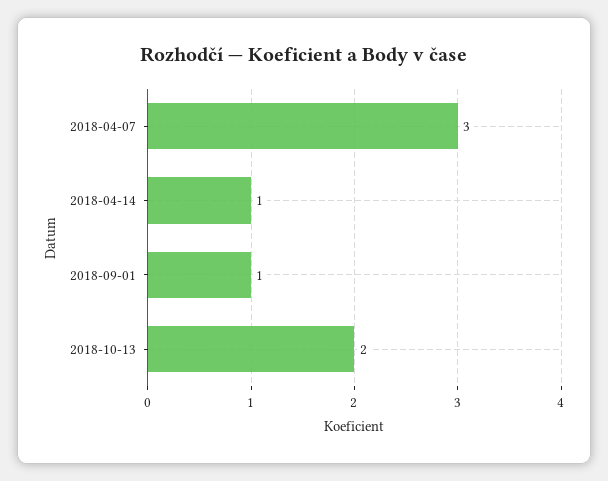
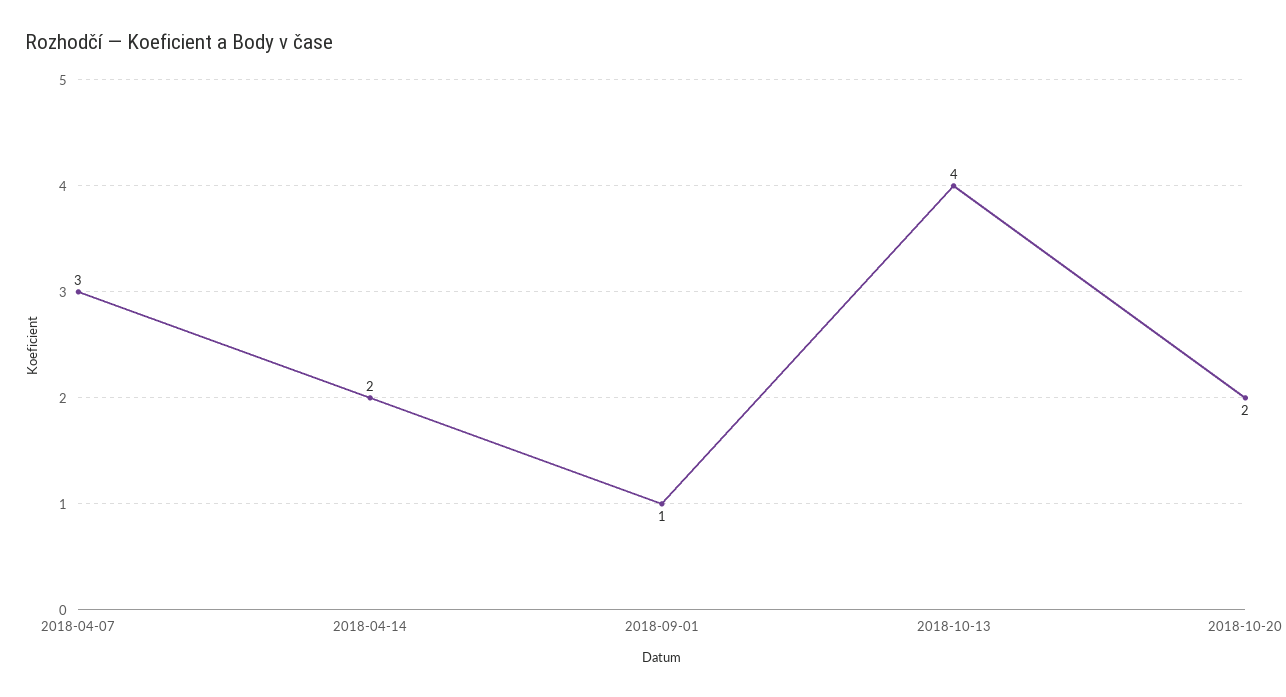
2018-04-14: 1 -> 2
2018-10-13: 2 -> 4
2018-10-20: none -> 2

